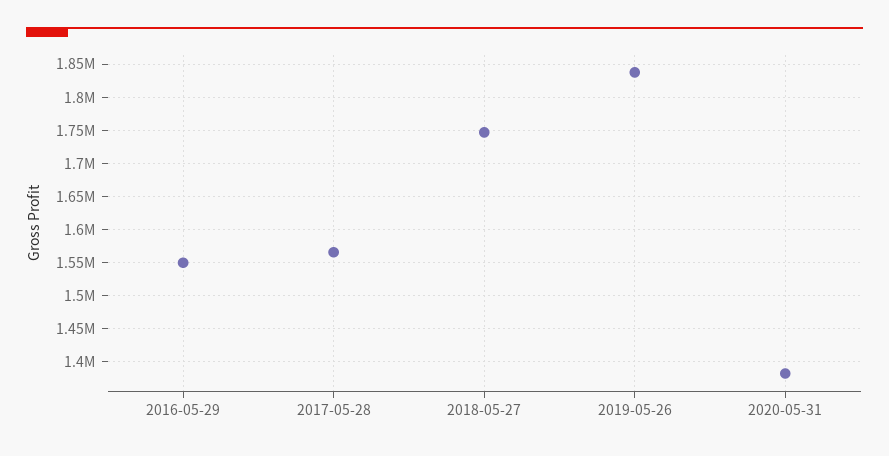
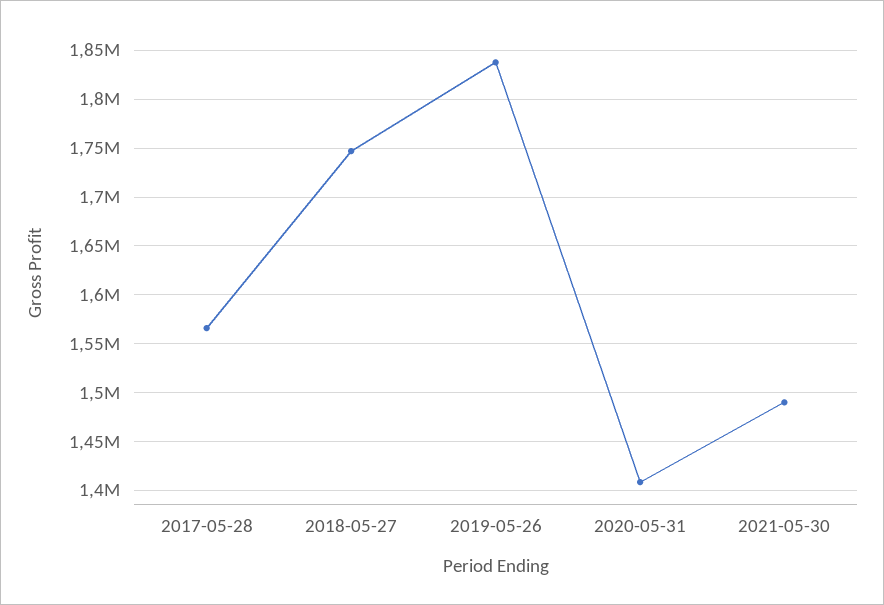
2016-05-29: 1550000 -> none
2020-05-31: 1380000 -> 1410000
2021-05-30: none -> 1490000

